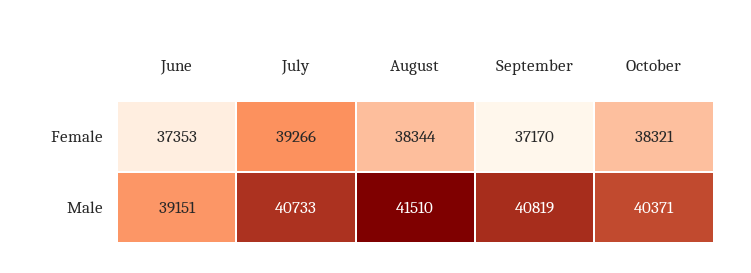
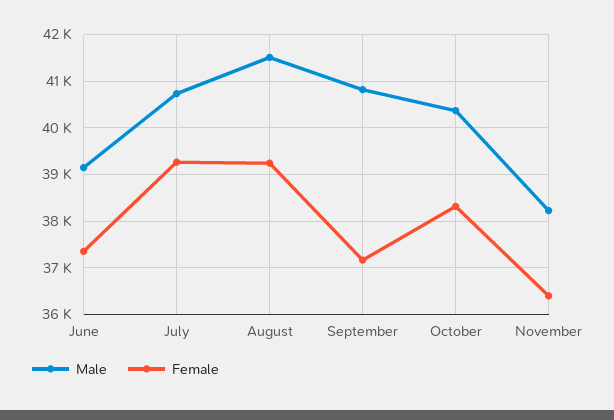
Female, August: 38344 -> 39200
Male, November: none -> 38200
Female, November: none -> 36400

